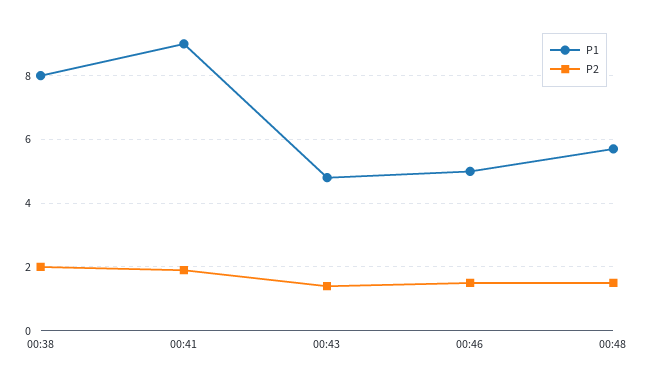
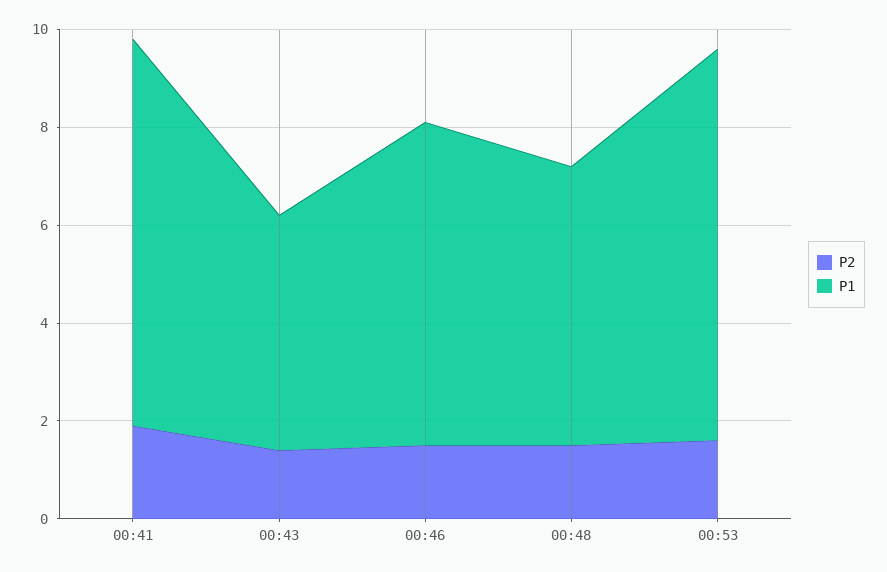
P1, 00:38: 8 -> none
P2, 00:38: 2 -> none
P1, 00:41: 9 -> 8
P1, 00:46: 5 -> 6.5
P2, 00:53: none -> 1.5
P1, 00:53: none -> 8

